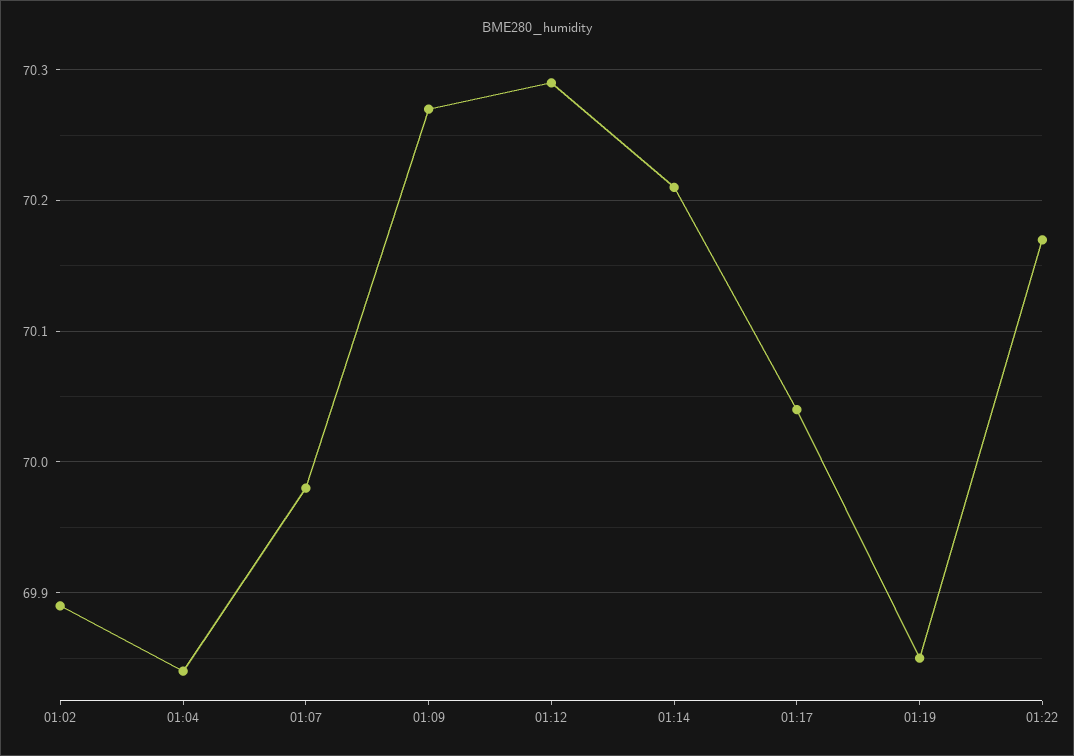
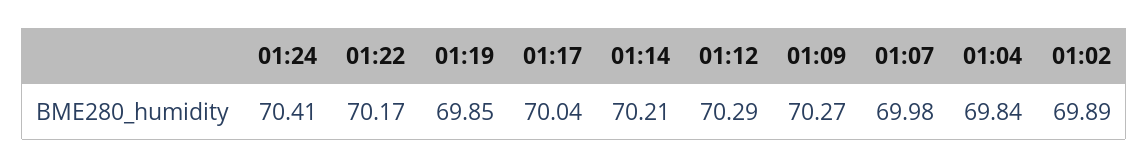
01:24: none -> 70.41

